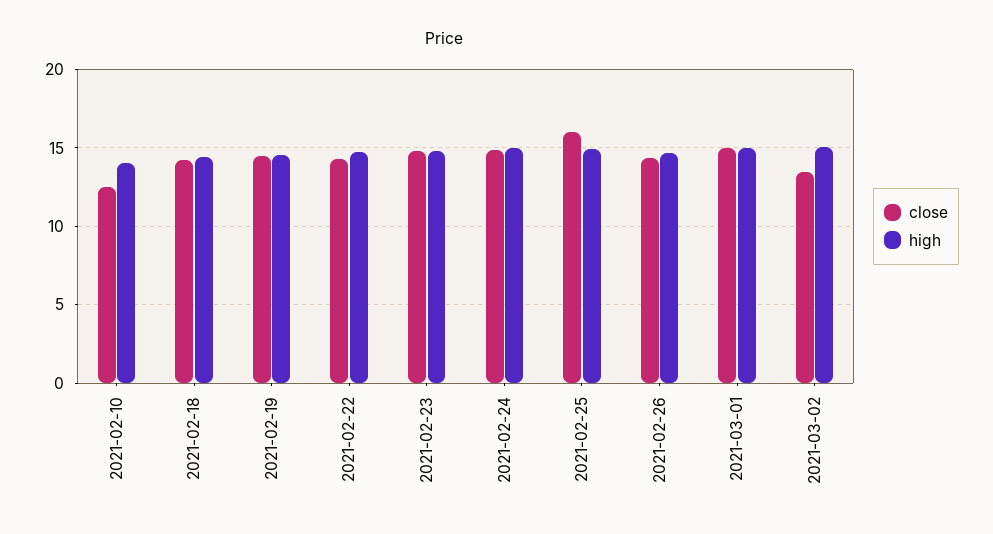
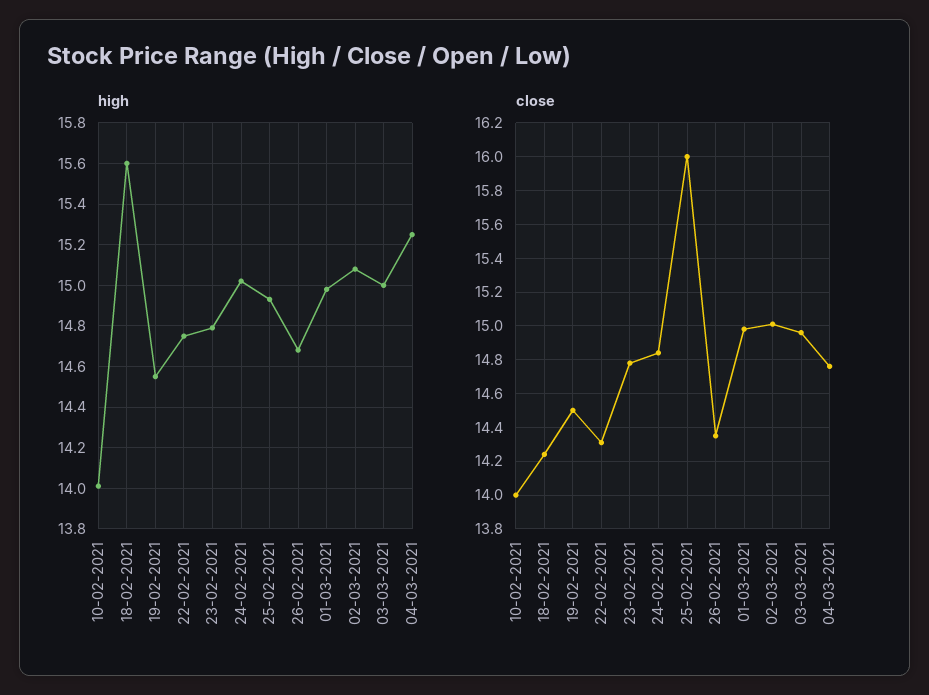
close, 2021-02-10: 12.5 -> 14
high, 2021-02-18: 14.5 -> 15.6
close, 2021-03-02: 13.5 -> 15
high, 03-03-2021: none -> 15
high, 04-03-2021: none -> 15.25
close, 03-03-2021: none -> 14.95
close, 04-03-2021: none -> 14.75

